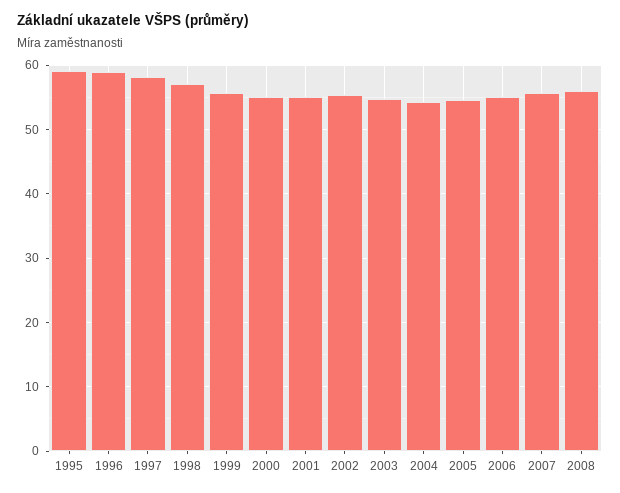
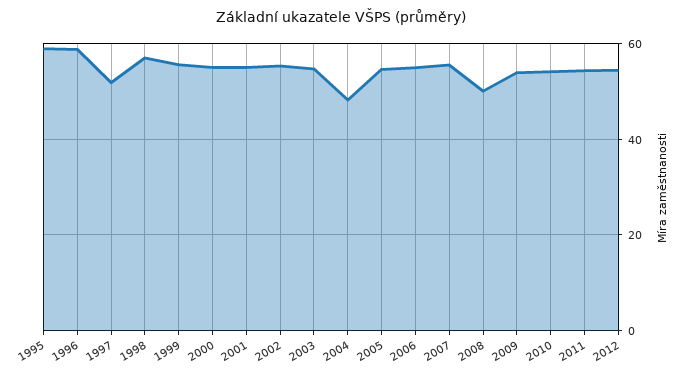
1997: 58 -> 52
2004: 54 -> 48
2008: 56 -> 50
2009: none -> 54
2010: none -> 54
2011: none -> 54
2012: none -> 54

